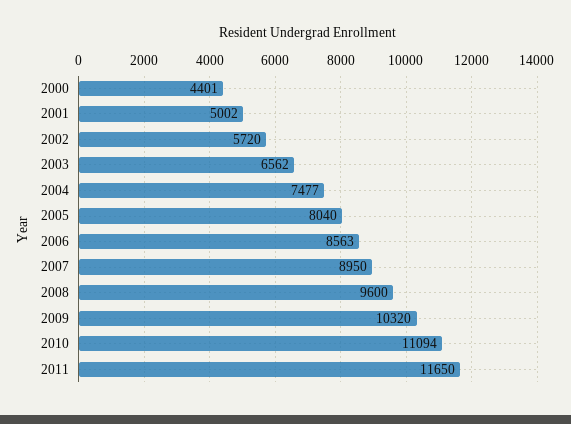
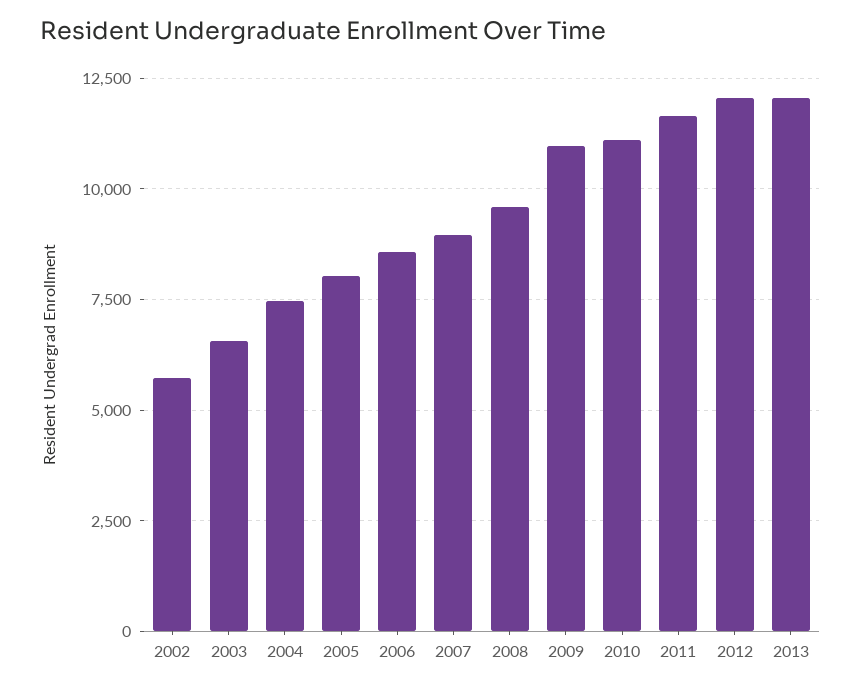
2000: 4401 -> none
2001: 5002 -> none
2009: 10320 -> 11000
2012: none -> 12000
2013: none -> 12000

